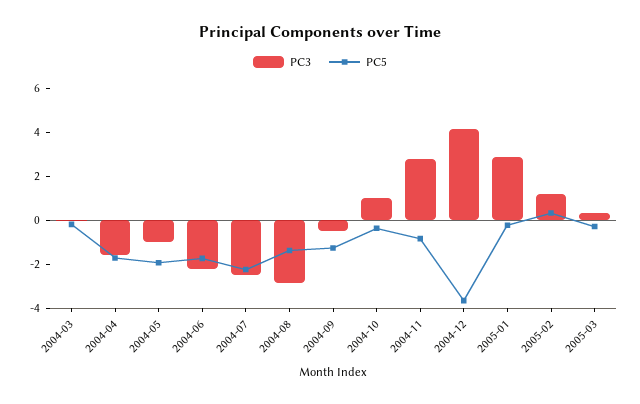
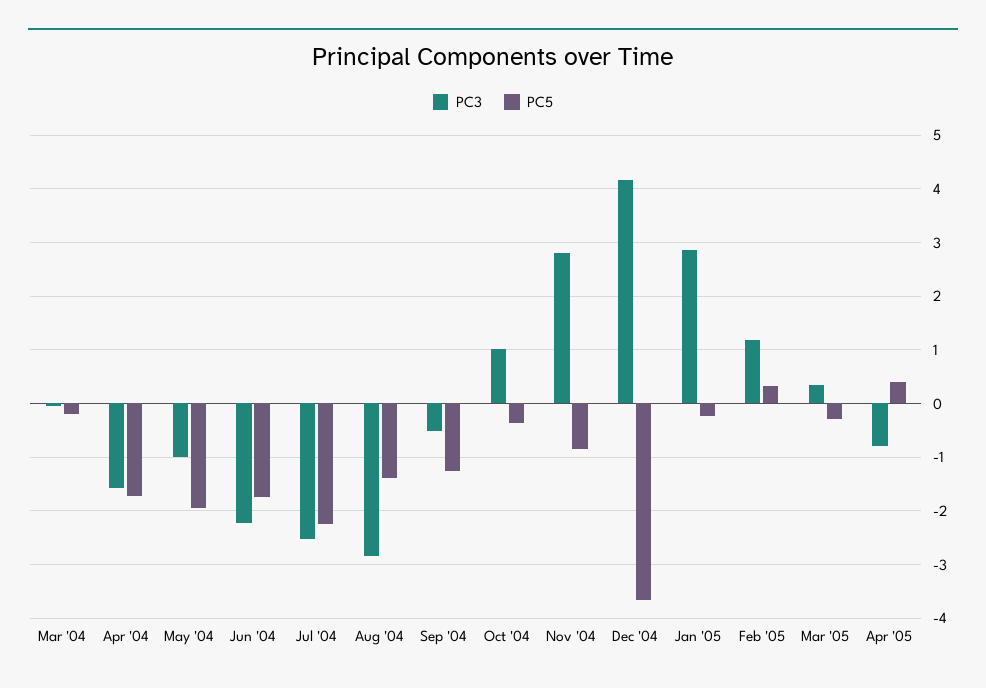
PC3, Apr '05: none -> -0.8
PC5, Apr '05: none -> 0.4

